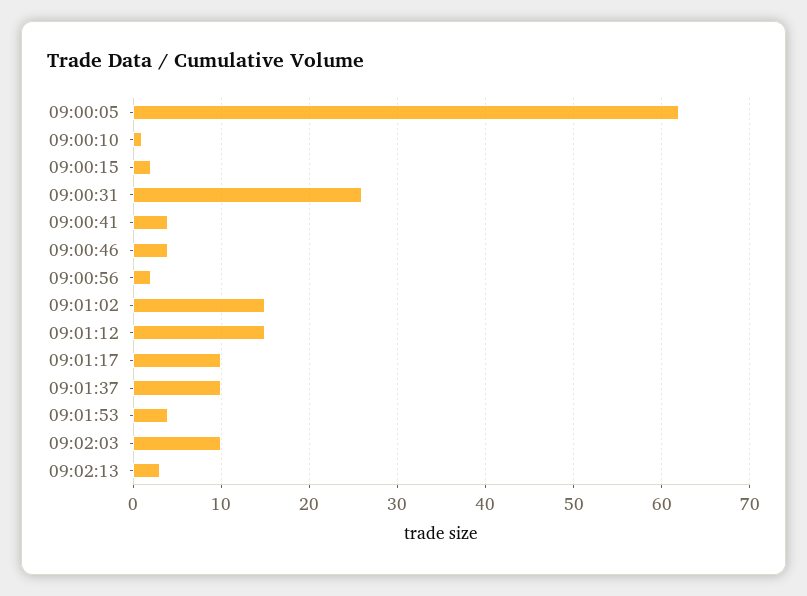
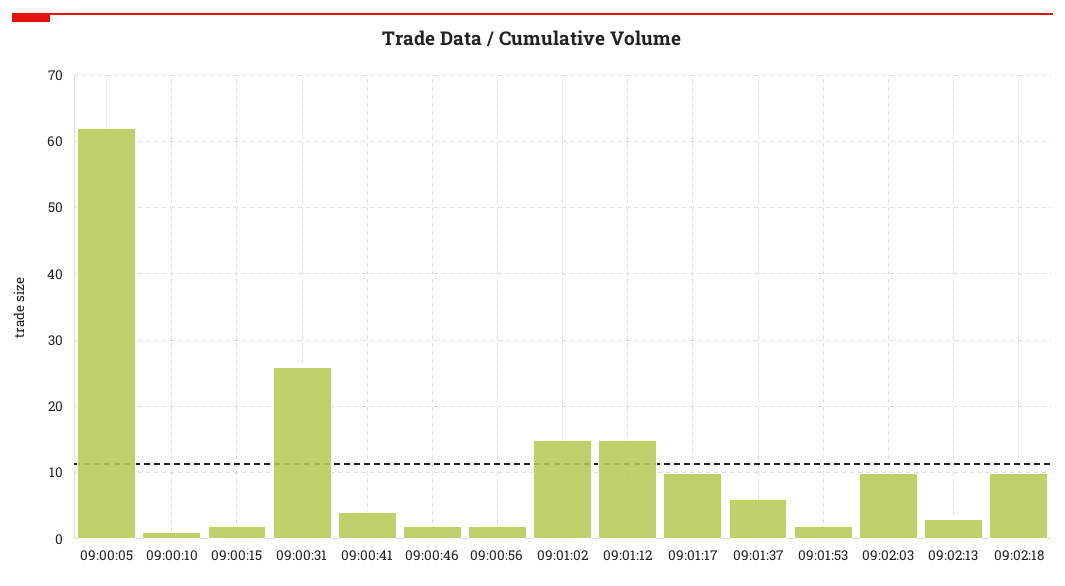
09:00:46: 4 -> 2
09:01:37: 10 -> 6
09:01:53: 4 -> 2
09:02:18: none -> 10

